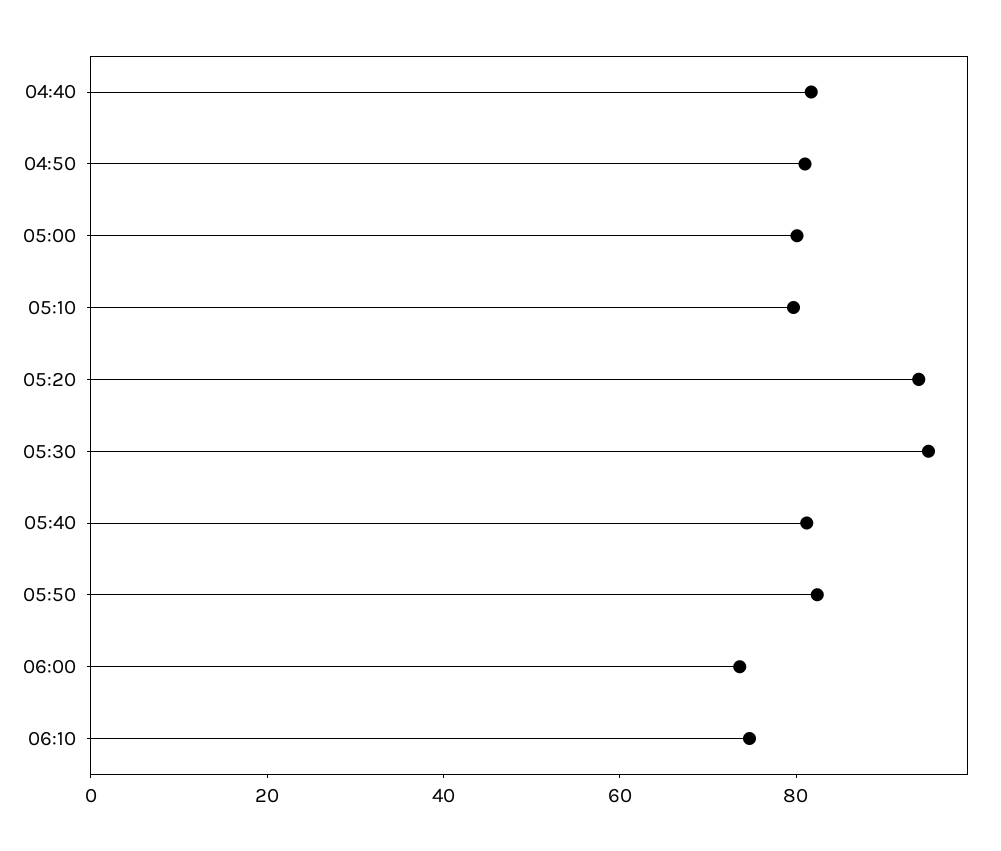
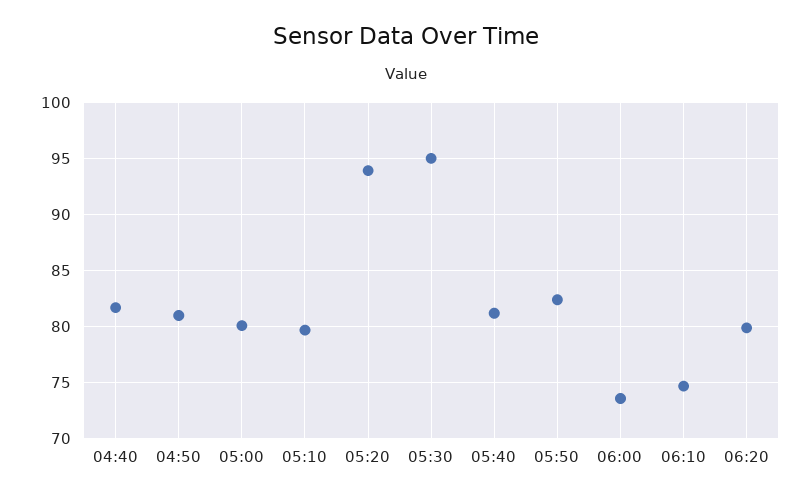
06:20: none -> 80

